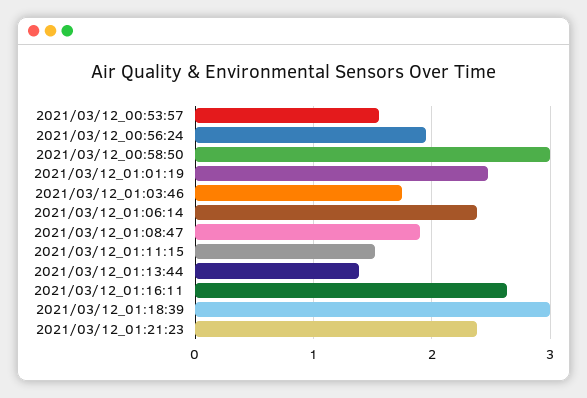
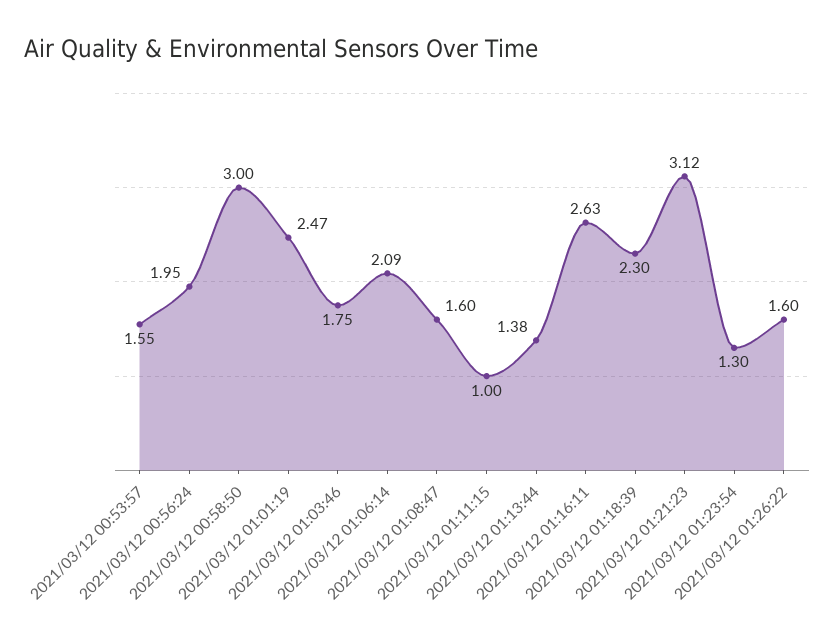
2021/03/12_01:06:14: 2.4 -> 2.09
2021/03/12_01:08:47: 1.9 -> 1.6
2021/03/12_01:11:15: 1.5 -> 1
2021/03/12_01:18:39: 3 -> 2.3
2021/03/12_01:21:23: 2.4 -> 3.12
2021/03/12 01:23:54: none -> 1.3
2021/03/12 01:26:22: none -> 1.6

